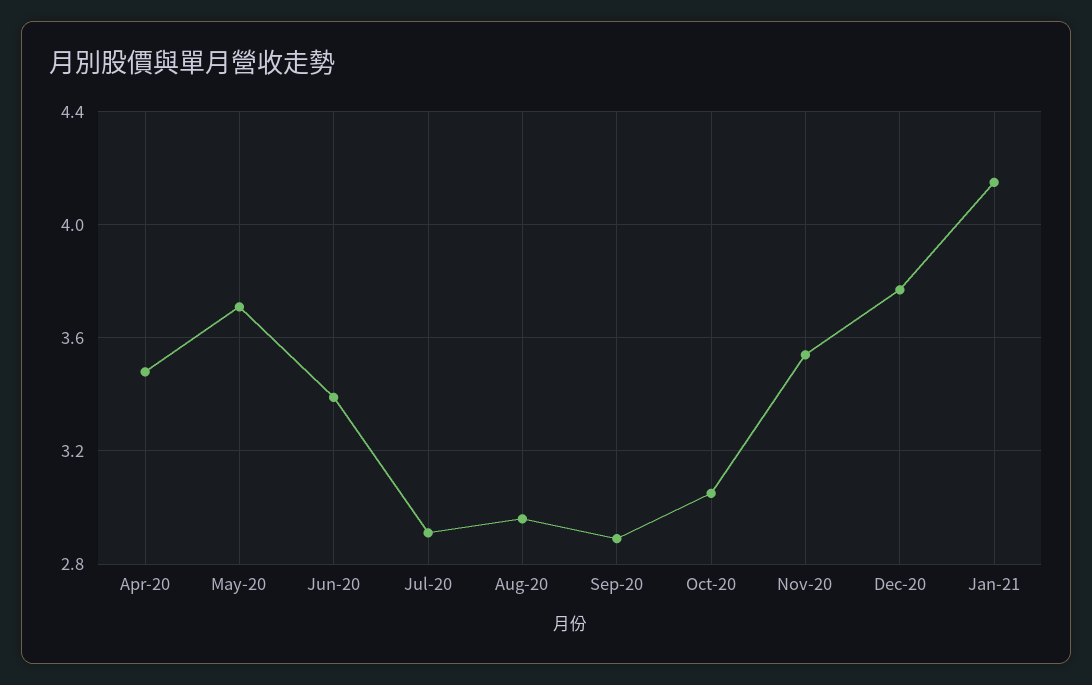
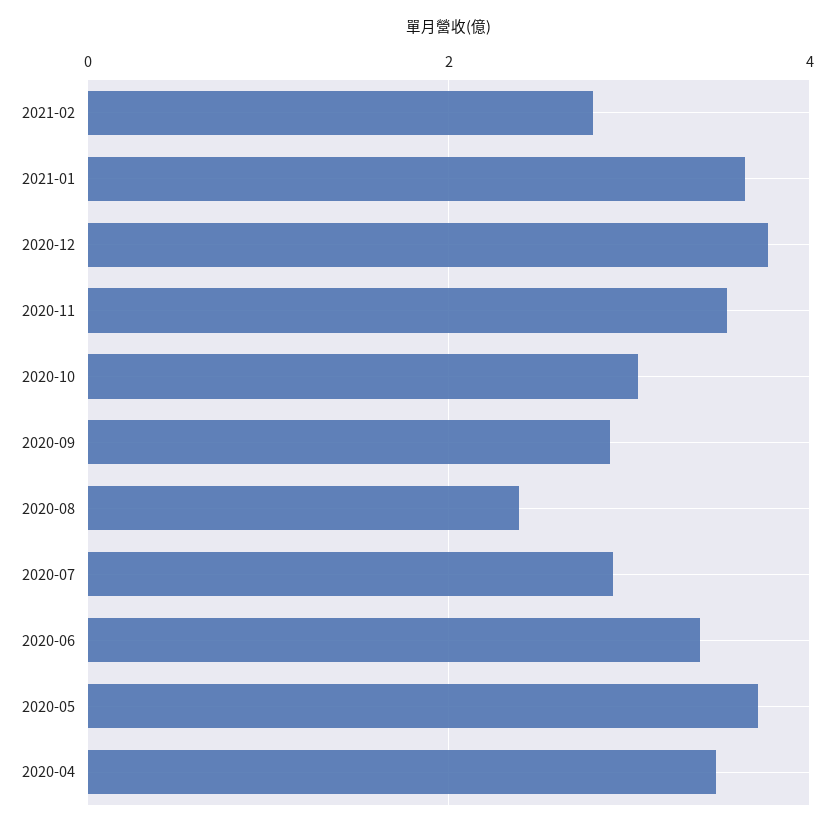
Aug-20: 2.95 -> 2.4
Jan-21: 4.15 -> 3.6
2021-02: none -> 2.8

